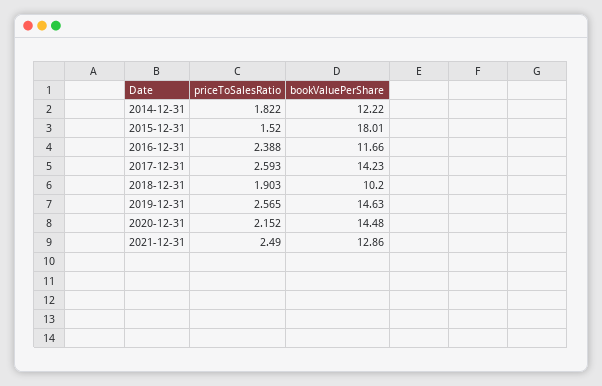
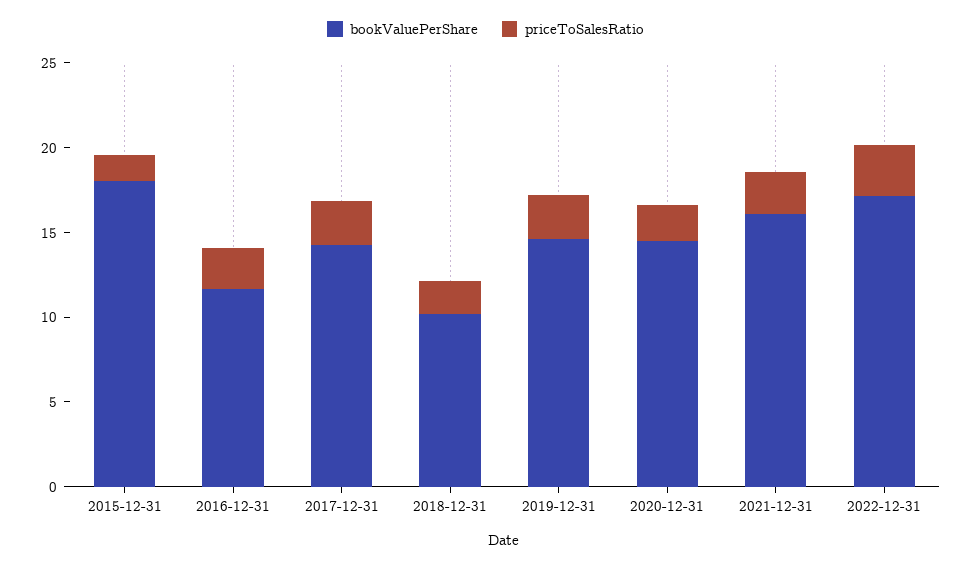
priceToSalesRatio, 2014-12-31: 1.822 -> none
bookValuePerShare, 2014-12-31: 12.22 -> none
bookValuePerShare, 2021-12-31: 12.86 -> 16
bookValuePerShare, 2022-12-31: none -> 17
priceToSalesRatio, 2022-12-31: none -> 3

